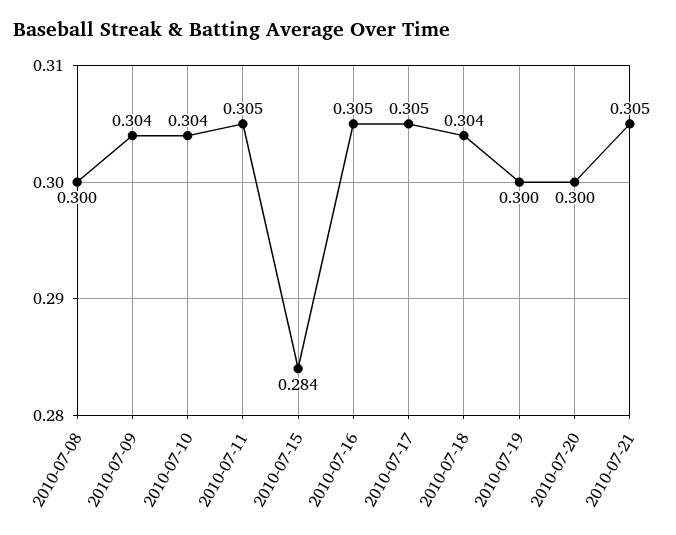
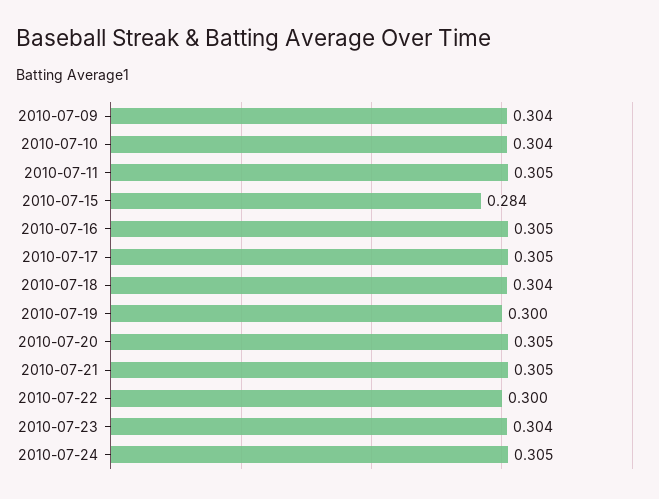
2010-07-08: 0.3 -> none
2010-07-20: 0.3 -> 0.305
2010-07-22: none -> 0.3
2010-07-23: none -> 0.304
2010-07-24: none -> 0.305

